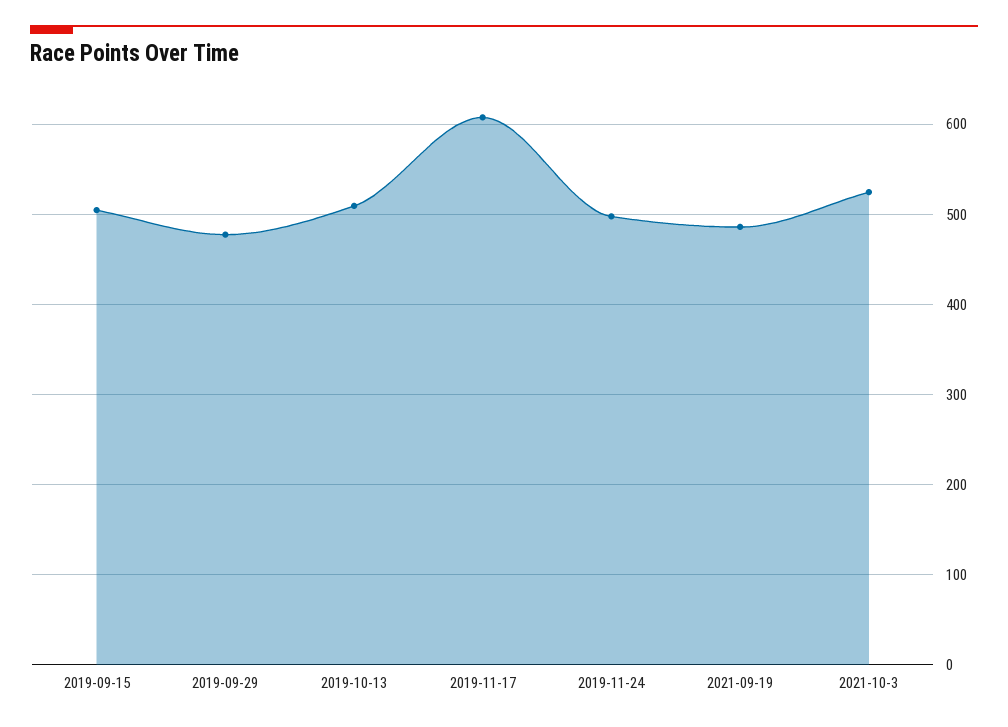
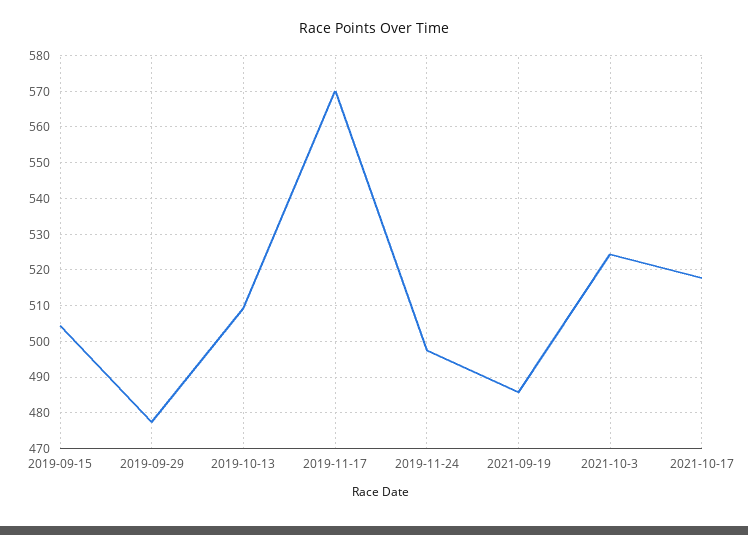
2019-11-17: 610 -> 570
2021-10-17: none -> 518

